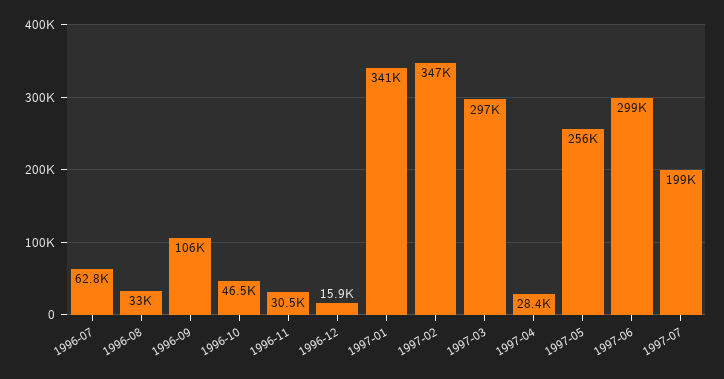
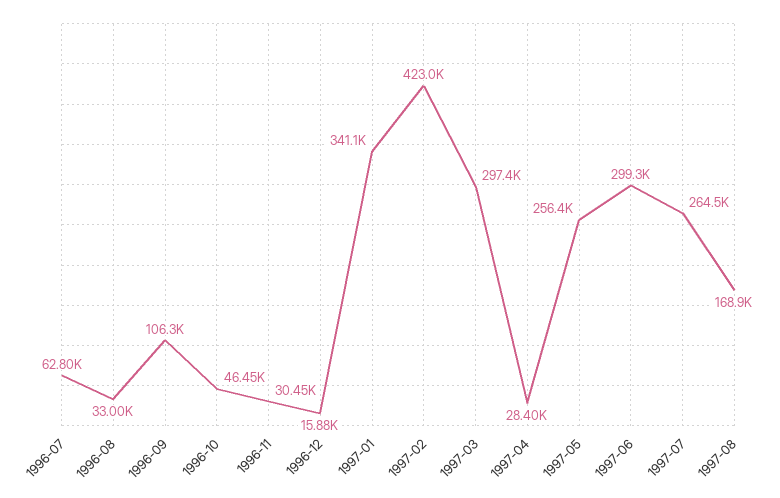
1997-02: 347000 -> 423000
1997-07: 199000 -> 264500
1997-08: none -> 168900

